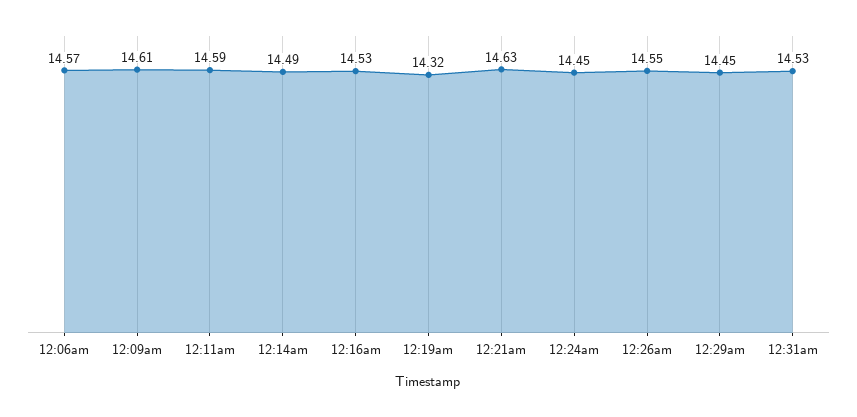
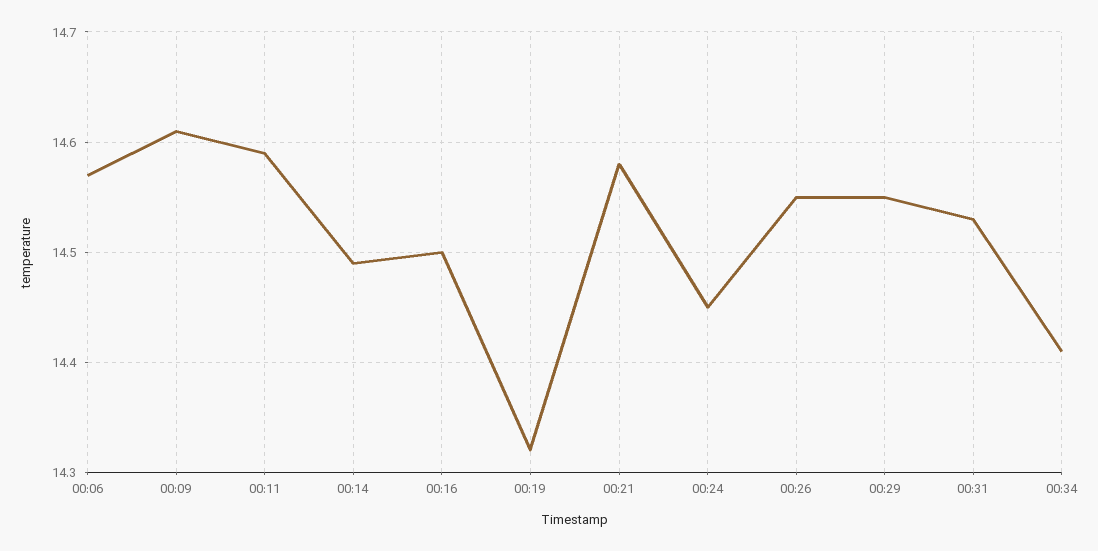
12:16am: 14.53 -> 14.5
12:21am: 14.63 -> 14.58
12:29am: 14.45 -> 14.55
00:34: none -> 14.41

